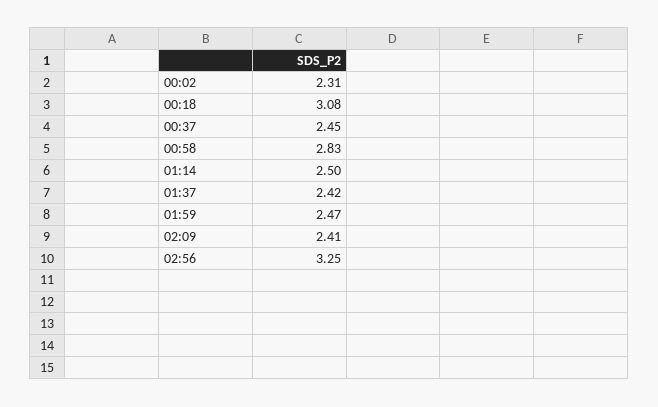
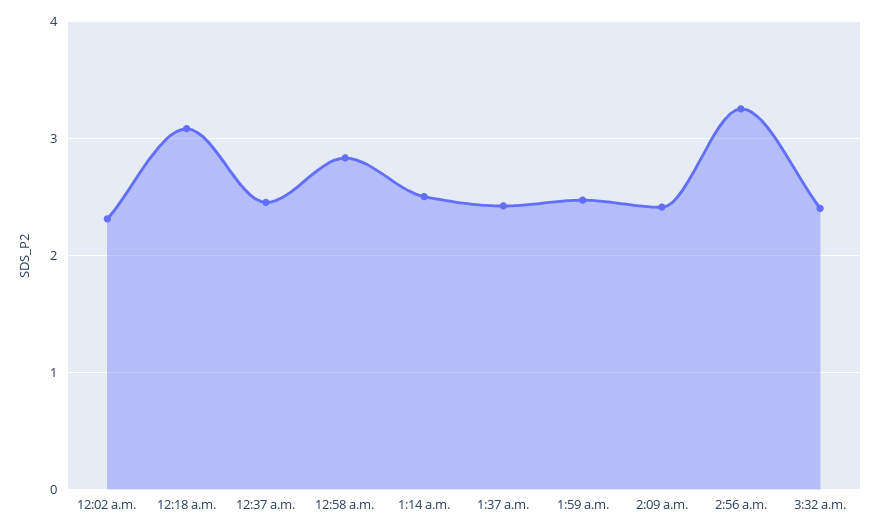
3:32 a.m.: none -> 2.4

